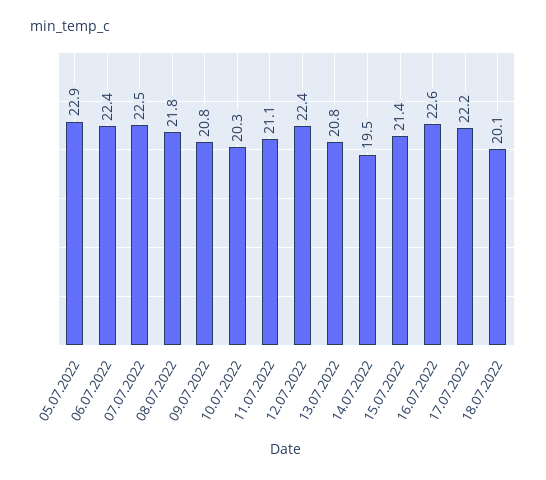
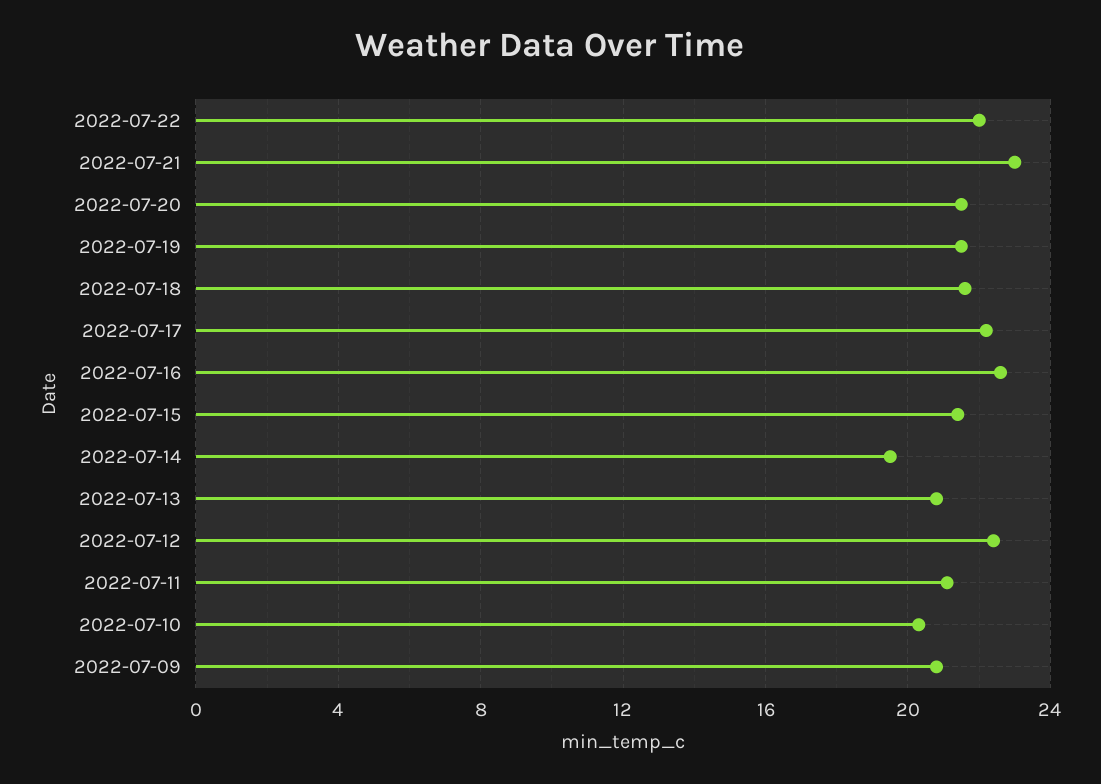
05.07.2022: 22.9 -> none
06.07.2022: 22.4 -> none
07.07.2022: 22.5 -> none
08.07.2022: 21.8 -> none
18.07.2022: 20.1 -> 21.5
2022-07-22: none -> 22
2022-07-21: none -> 23
2022-07-20: none -> 21.5
2022-07-19: none -> 21.5

